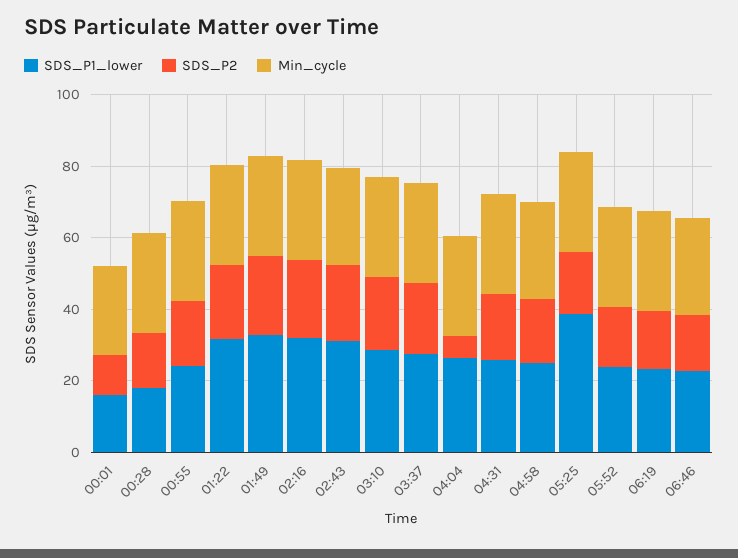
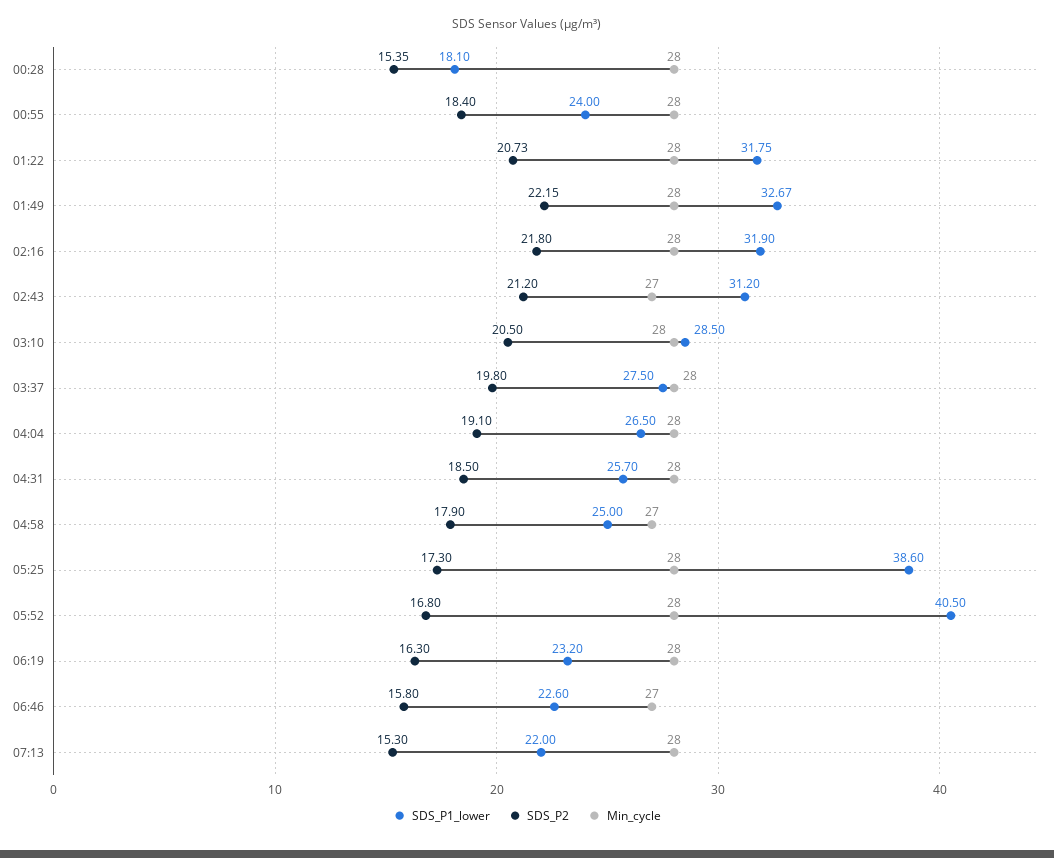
SDS_P1_lower, 00:01: 15 -> none
SDS_P2, 00:01: 10 -> none
Min_cycle, 00:01: 25 -> none
SDS_P2, 04:04: 5 -> 19.1
SDS_P1_lower, 05:52: 25 -> 40.5
SDS_P1_lower, 07:13: none -> 22
SDS_P2, 07:13: none -> 15.3
Min_cycle, 07:13: none -> 28

